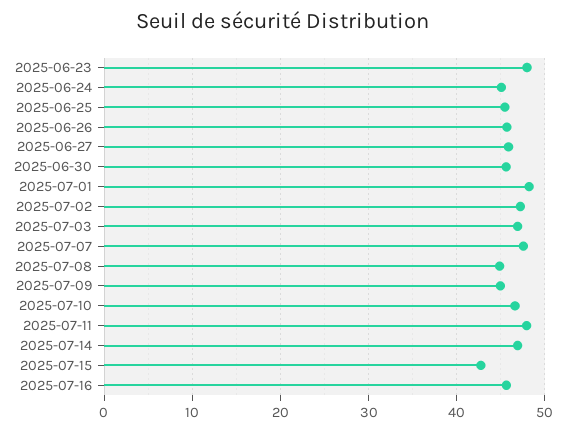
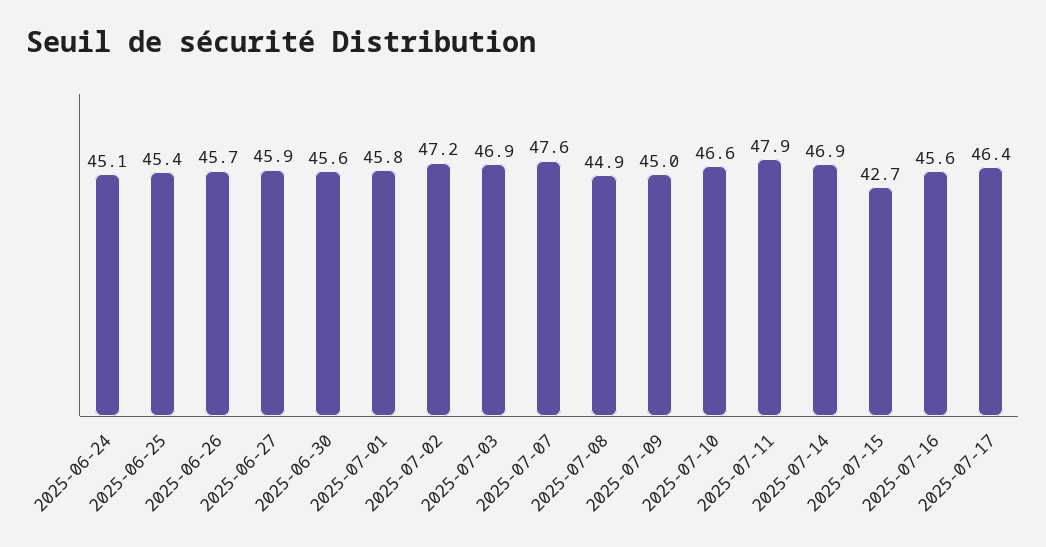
2025-06-23: 48 -> none
2025-07-01: 48 -> 45.8
2025-07-17: none -> 46.4

